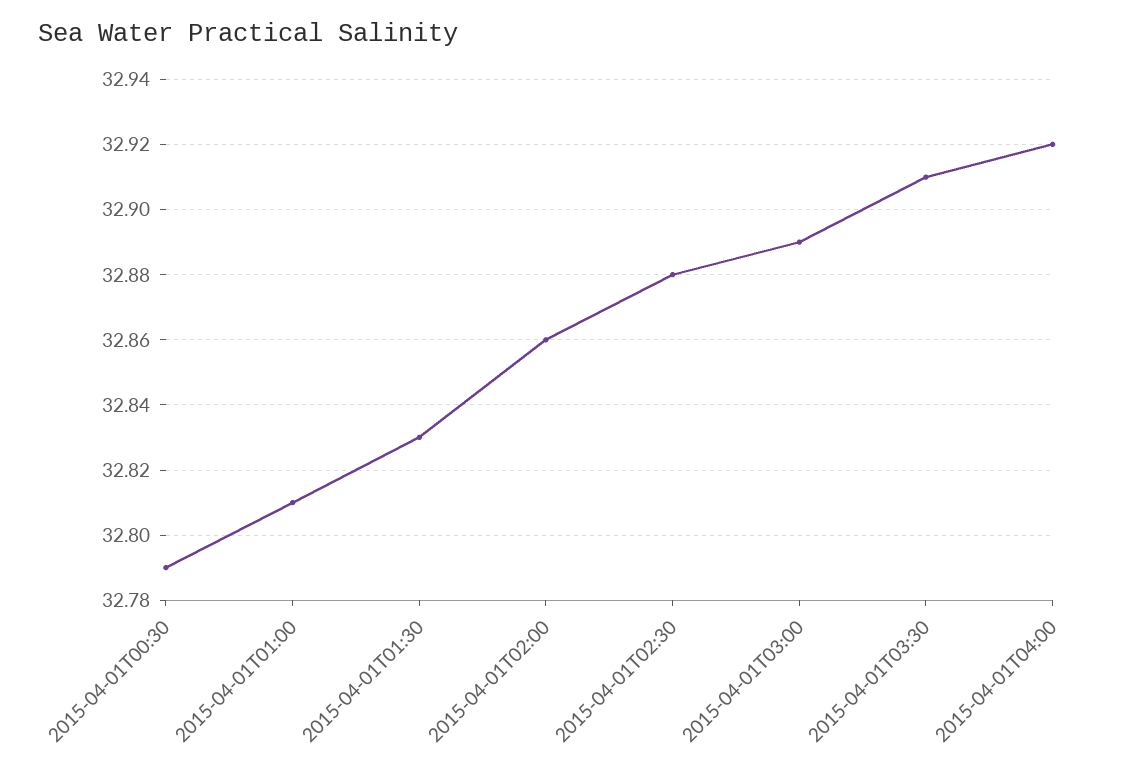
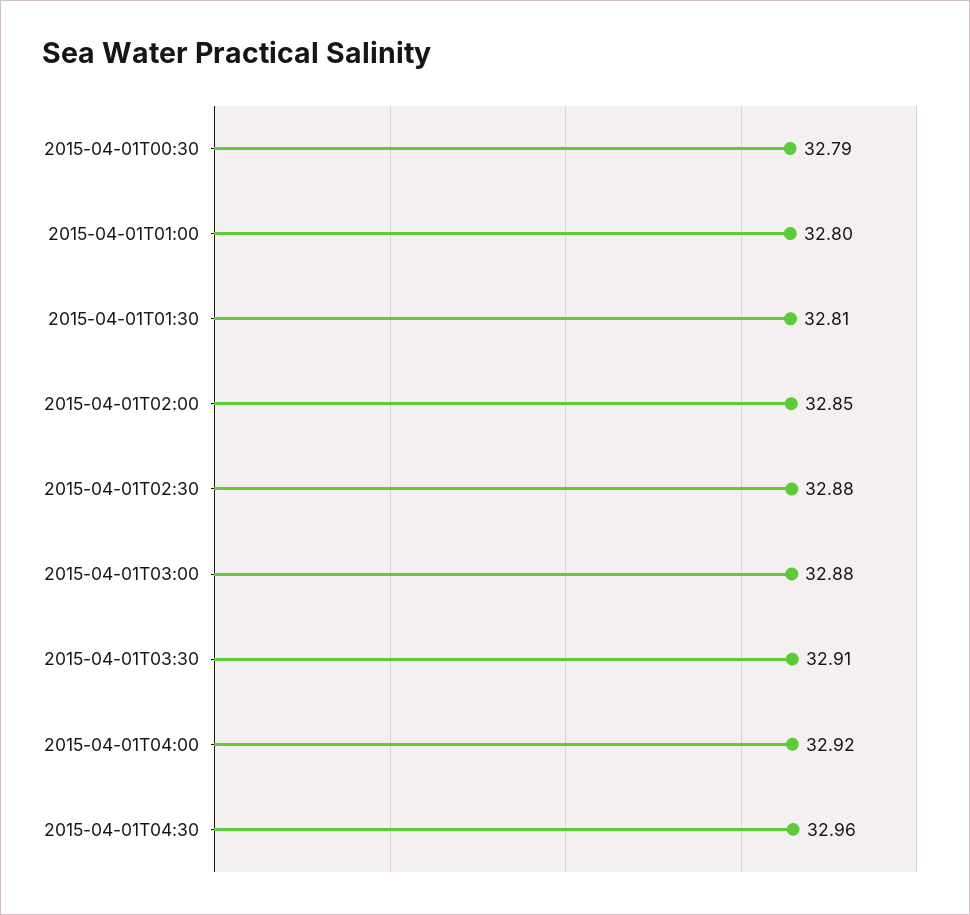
2015-04-01T01:00: 32.81 -> 32.8
2015-04-01T01:30: 32.83 -> 32.81
2015-04-01T02:00: 32.86 -> 32.85
2015-04-01T03:00: 32.89 -> 32.88
2015-04-01T04:30: none -> 32.96

